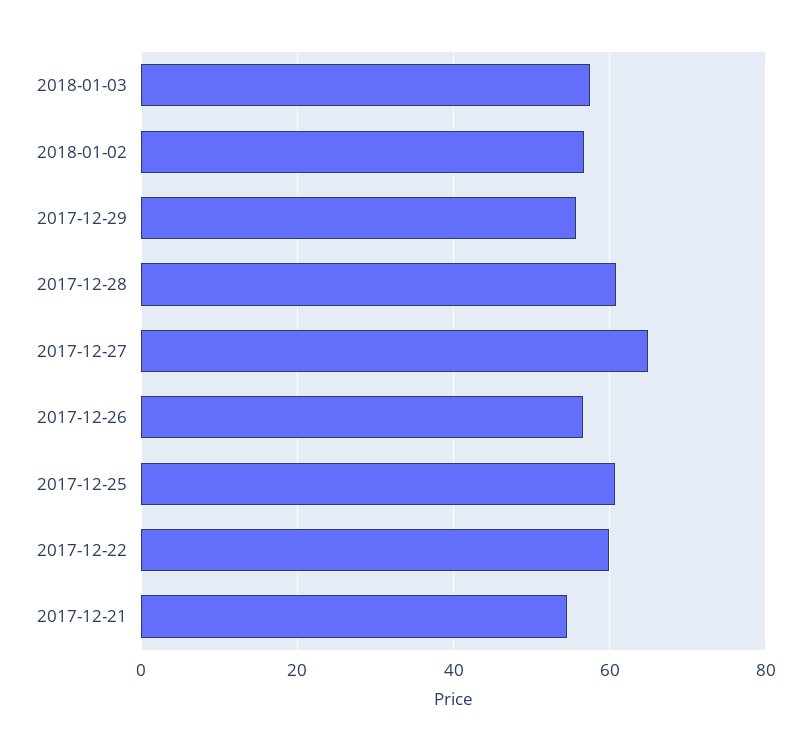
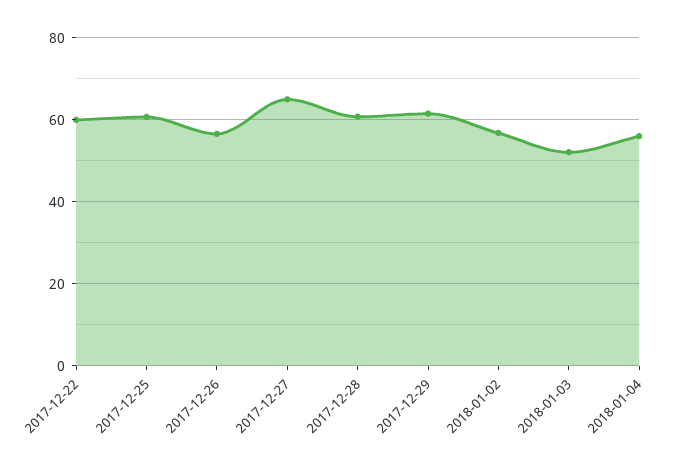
2018-01-03: 58 -> 52
2017-12-29: 56 -> 62
2017-12-21: 54 -> none
2018-01-04: none -> 56

